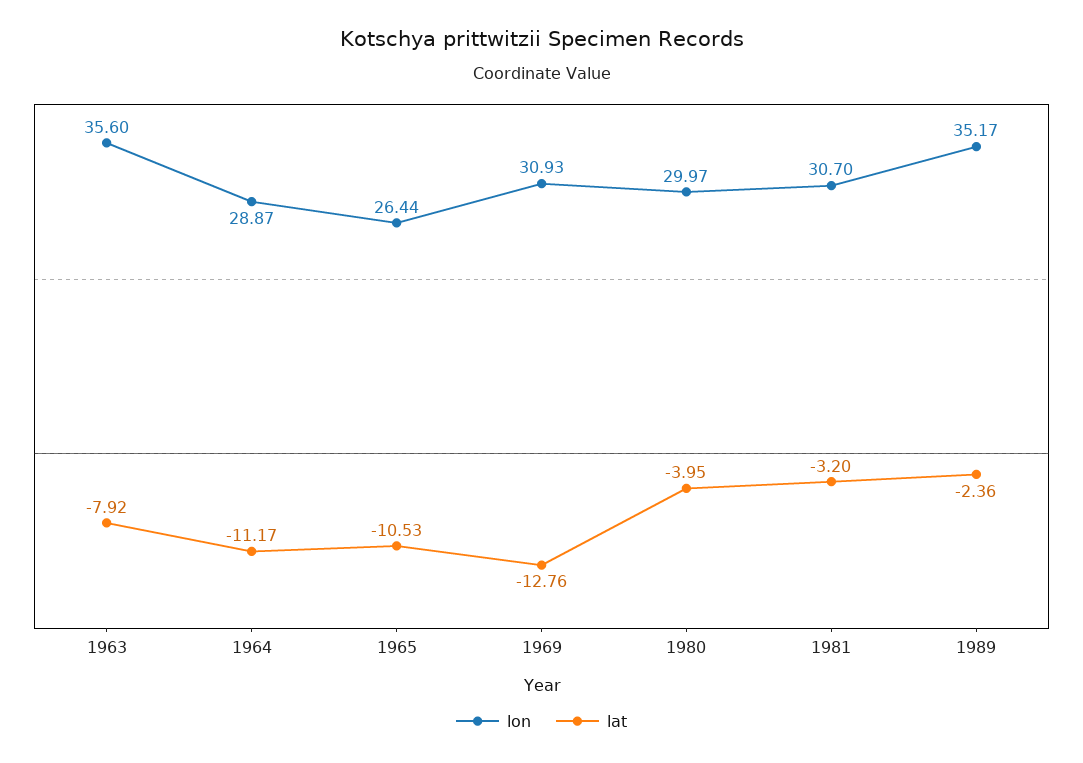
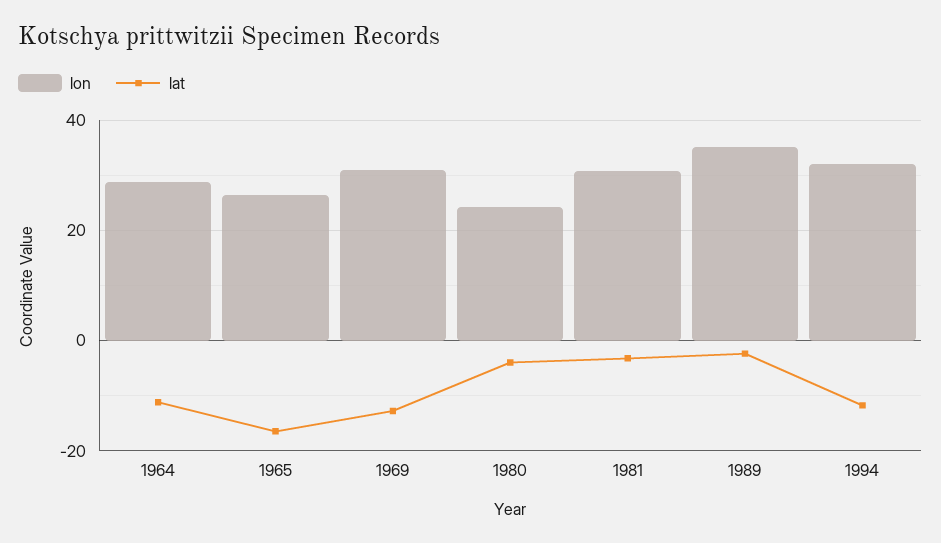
lon, 1963: 35.6 -> none
lat, 1963: -7.92 -> none
lat, 1965: -10.53 -> -16
lon, 1980: 29.97 -> 24
lon, 1994: none -> 32
lat, 1994: none -> -12

